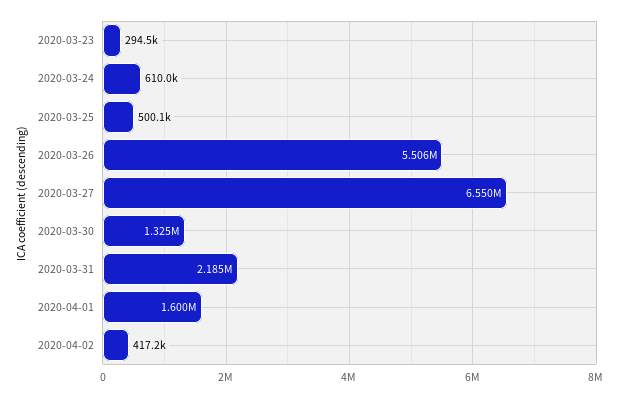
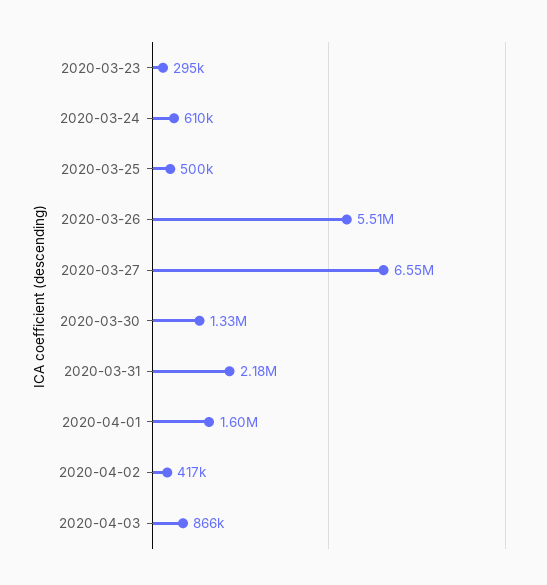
2020-04-03: none -> 866000

